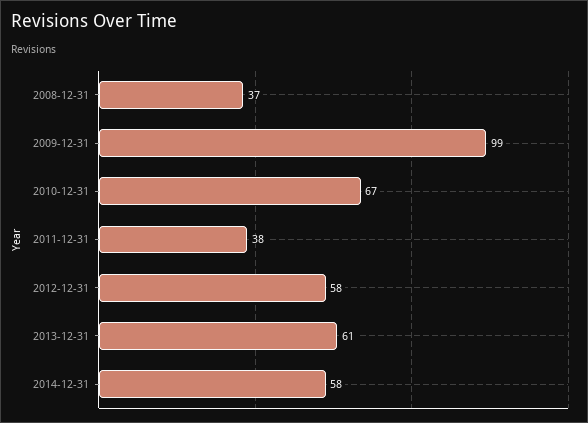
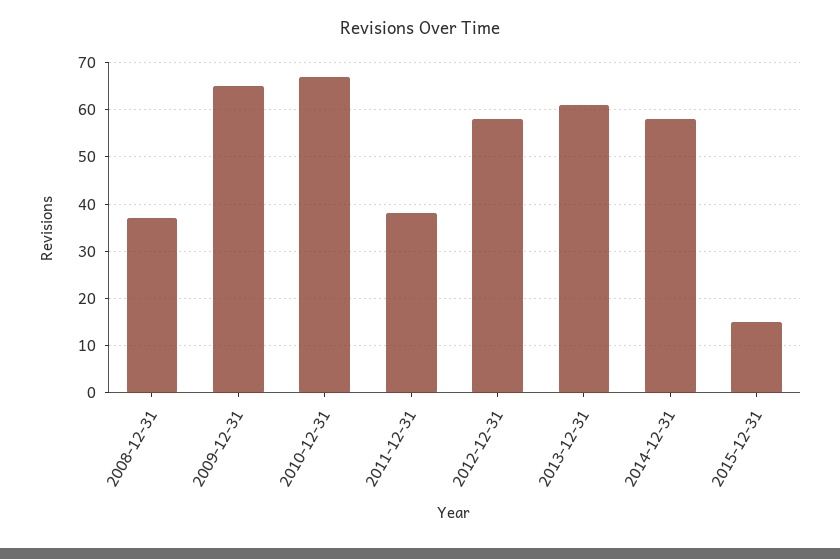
2009-12-31: 99 -> 65
2015-12-31: none -> 15

